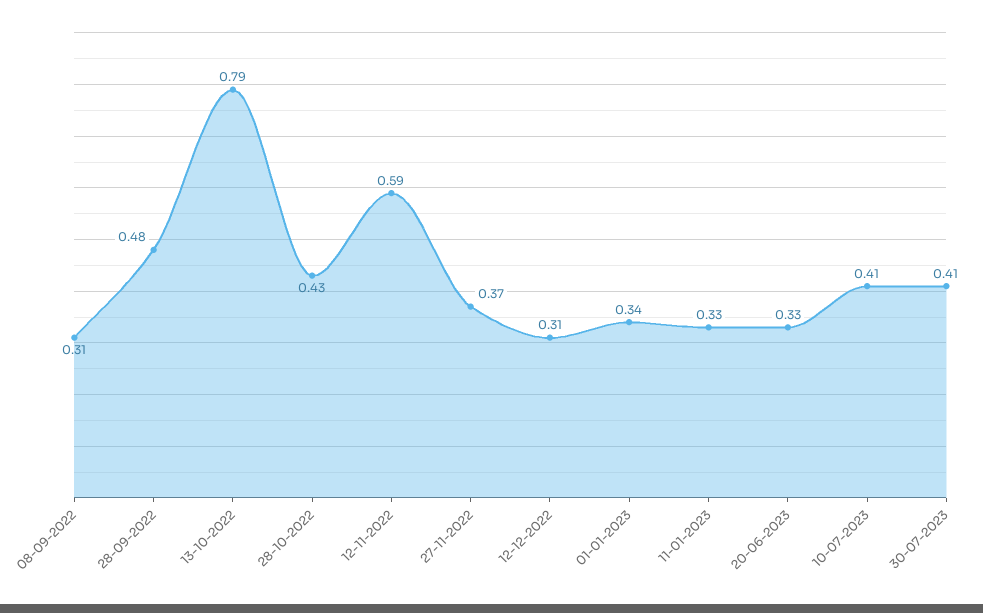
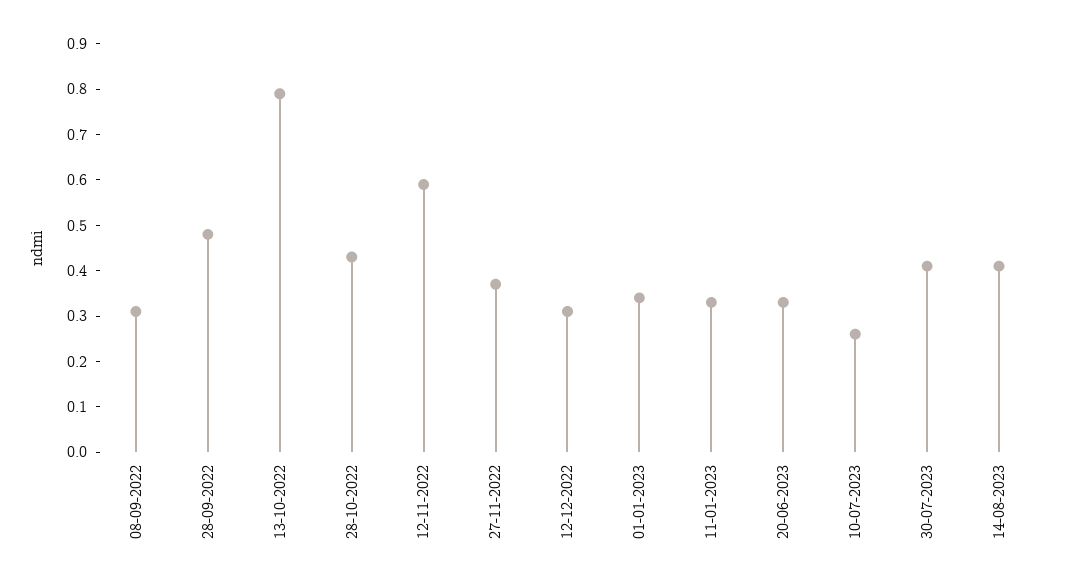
10-07-2023: 0.41 -> 0.25
14-08-2023: none -> 0.4

